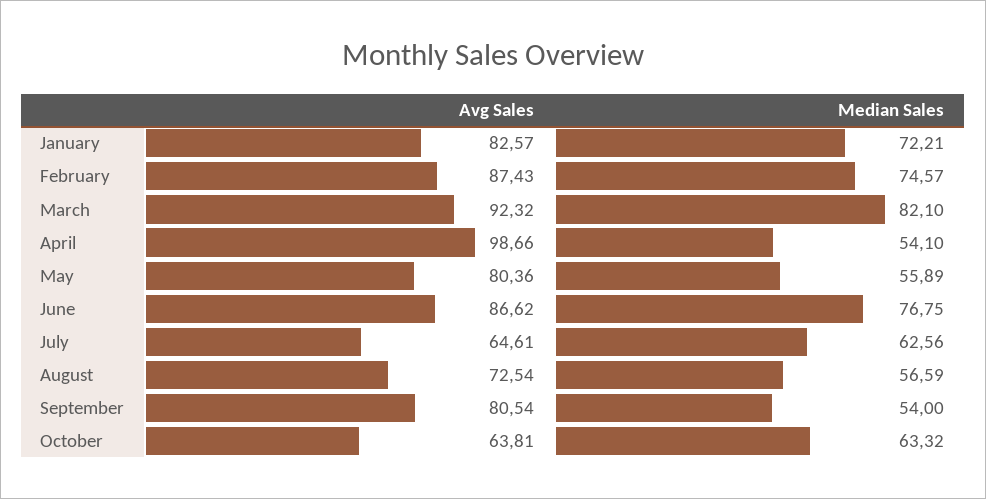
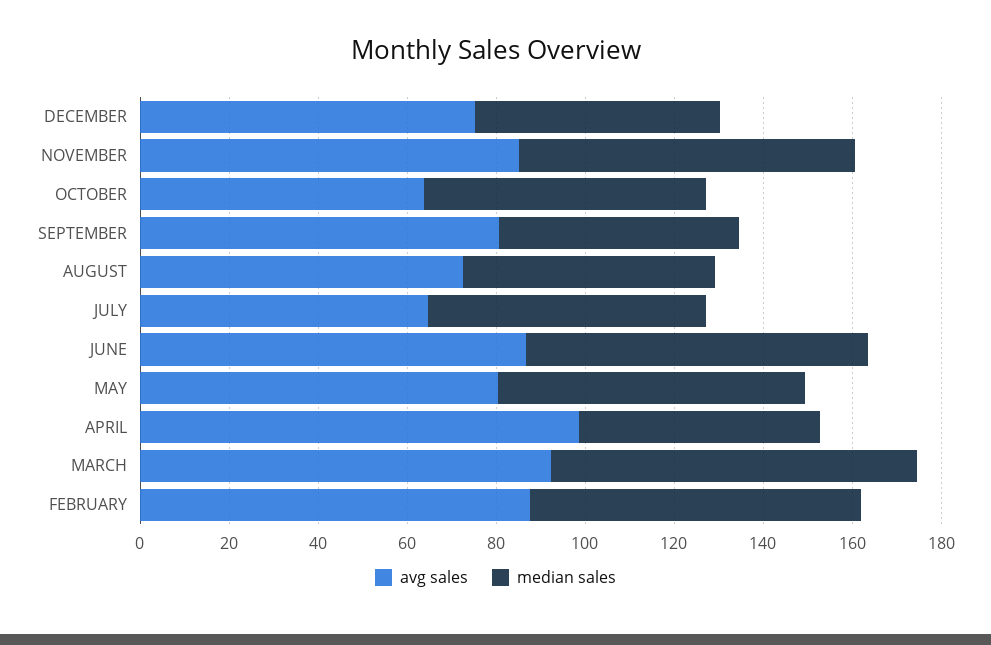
Avg Sales, January: 82.57 -> none
Median Sales, January: 72.21 -> none
Median Sales, May: 55.89 -> 70
Avg Sales, DECEMBER: none -> 75
Median Sales, DECEMBER: none -> 55
Avg Sales, NOVEMBER: none -> 85
Median Sales, NOVEMBER: none -> 75

